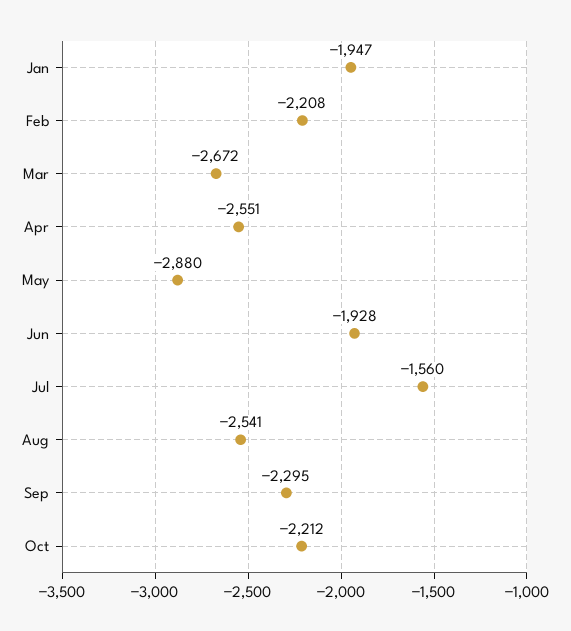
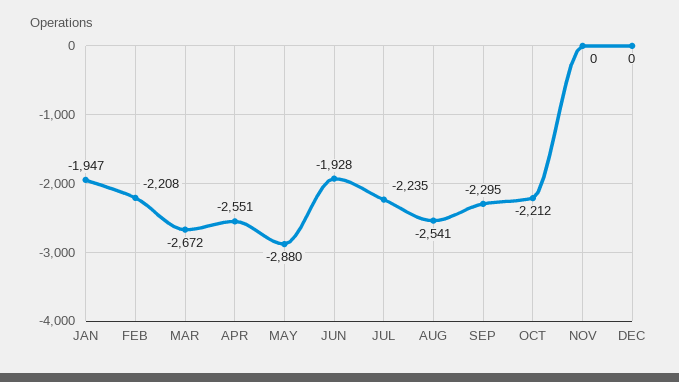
Jul: -1560 -> -2235
NOV: none -> 0
DEC: none -> 0

